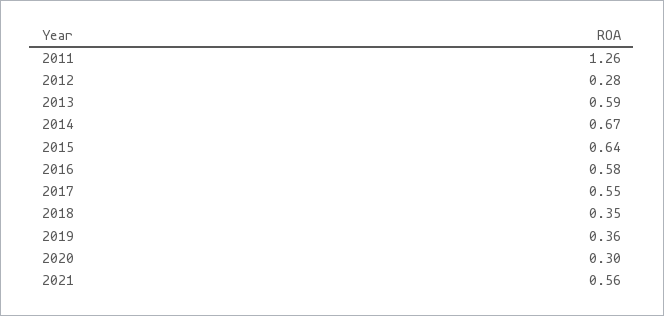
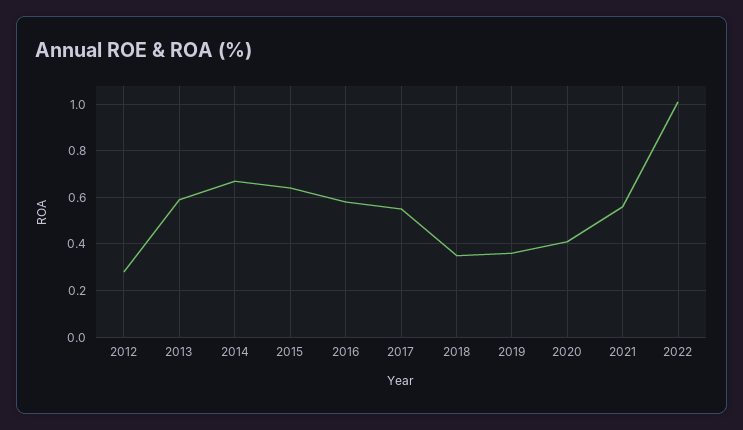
2011: 1.26 -> none
2020: 0.3 -> 0.4
2022: none -> 1

